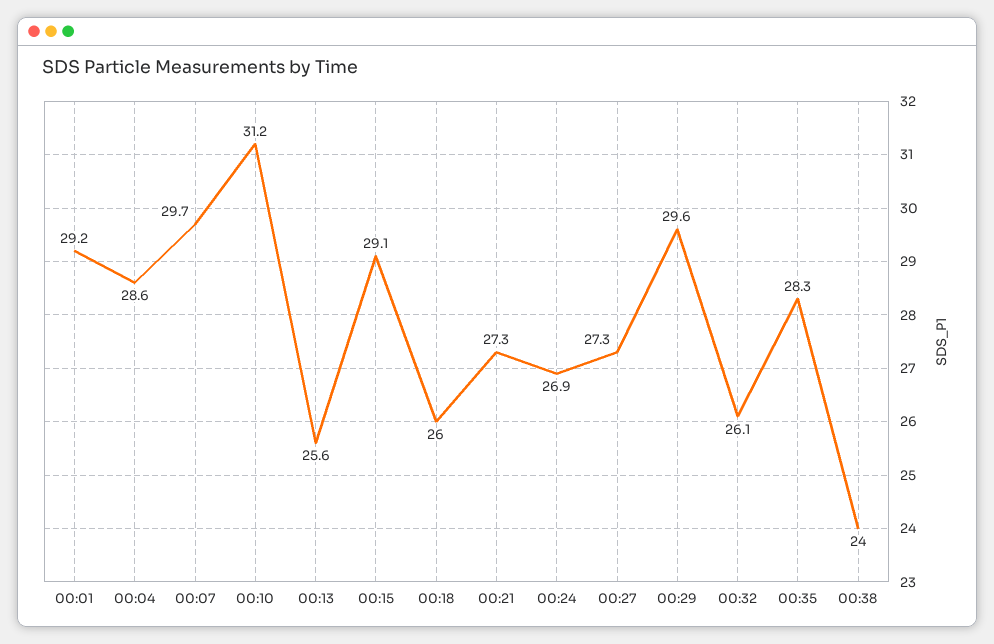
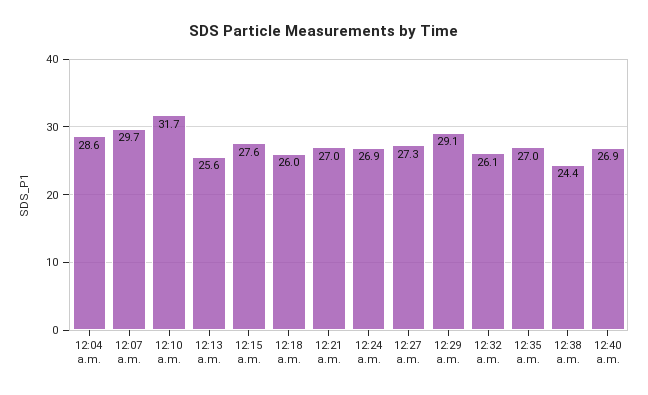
00:01: 29.2 -> none
00:10: 31.2 -> 31.7
00:15: 29.1 -> 27.6
00:21: 27.3 -> 27
00:29: 29.6 -> 29.1
00:35: 28.3 -> 27
00:38: 24 -> 24.4
12:40 a.m.: none -> 26.9

